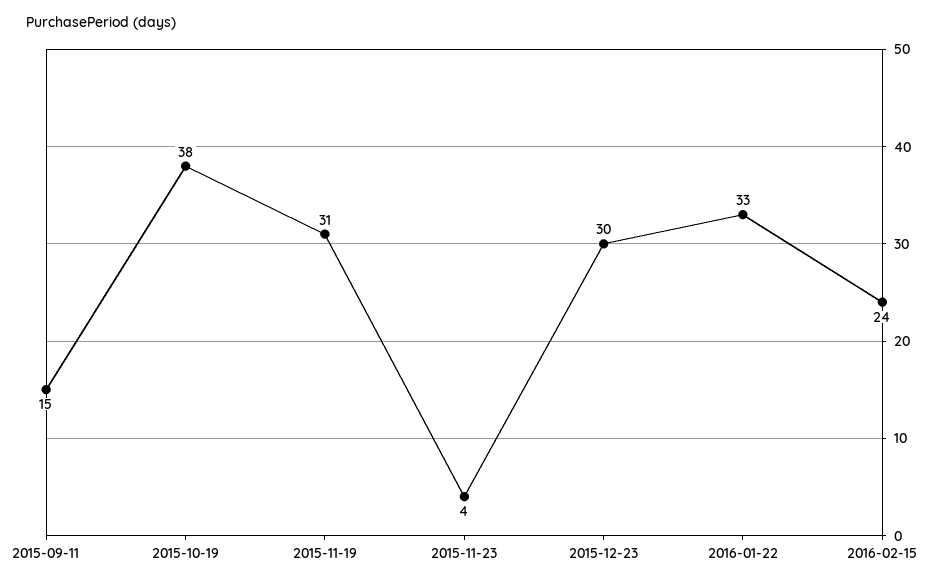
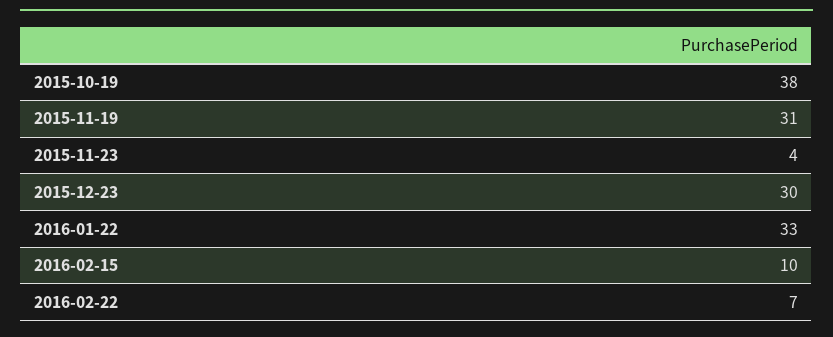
2015-09-11: 15 -> none
2016-02-15: 24 -> 10
2016-02-22: none -> 7

